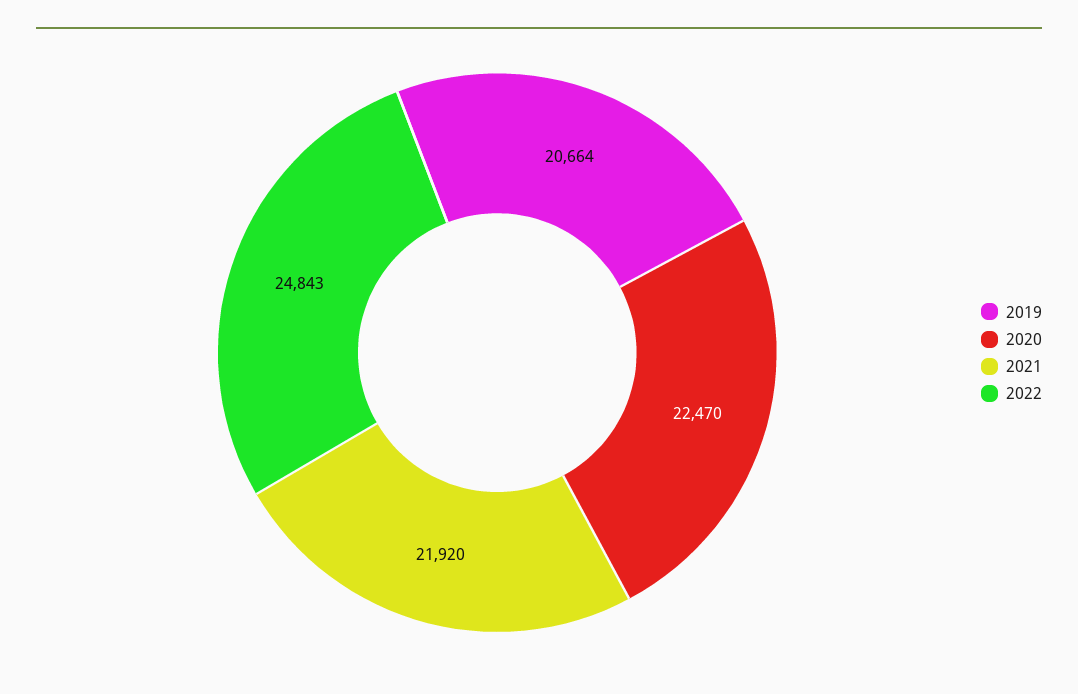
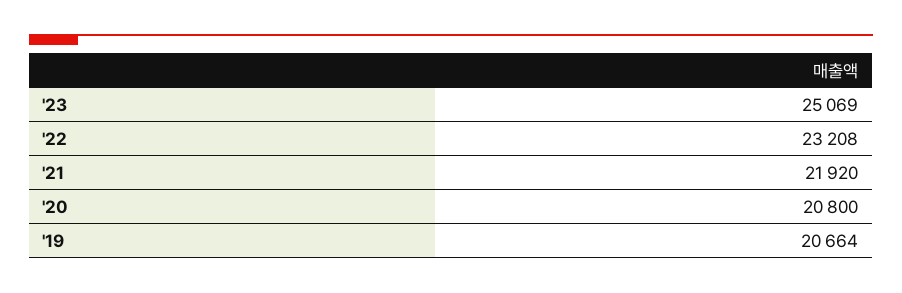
2020: 22470 -> 20800
2022: 24843 -> 23208
'23: none -> 25069

